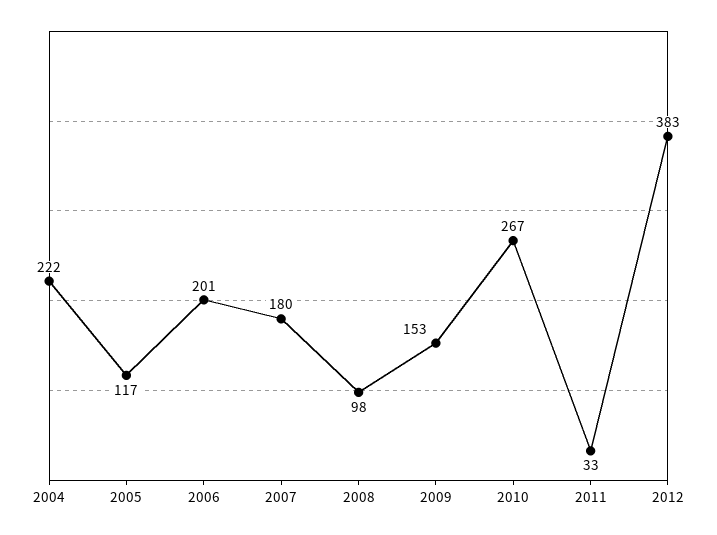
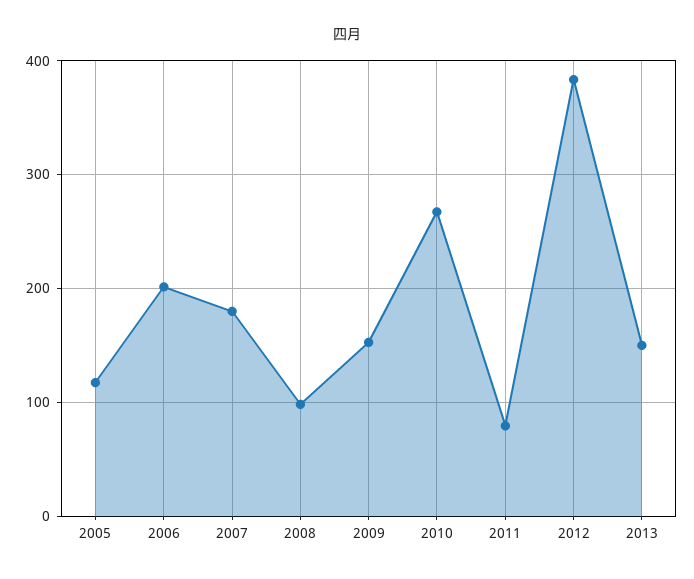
2004: 222 -> none
2011: 33 -> 80
2013: none -> 150

